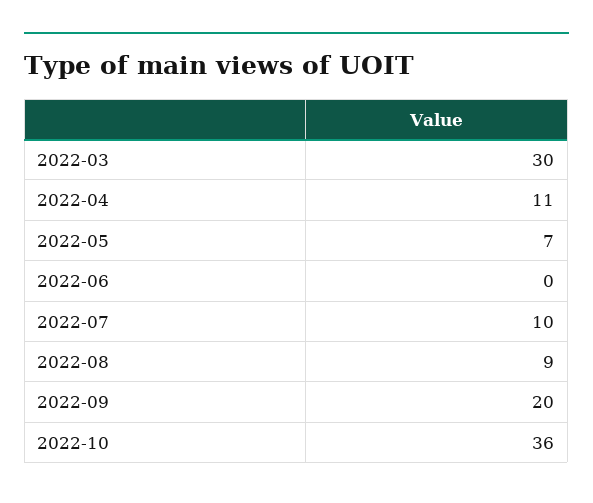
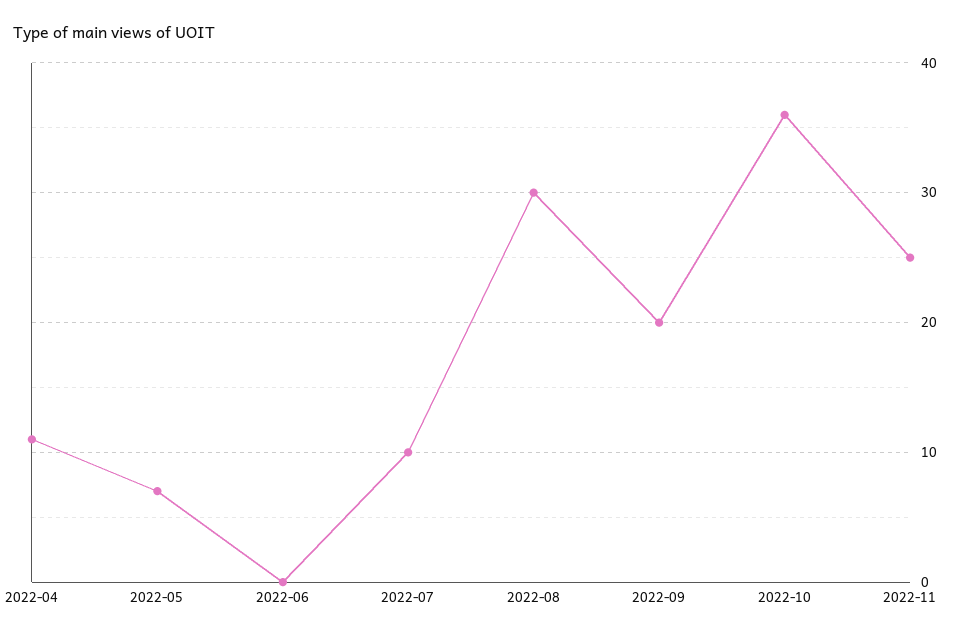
2022-03: 30 -> none
2022-08: 9 -> 30
2022-11: none -> 25

